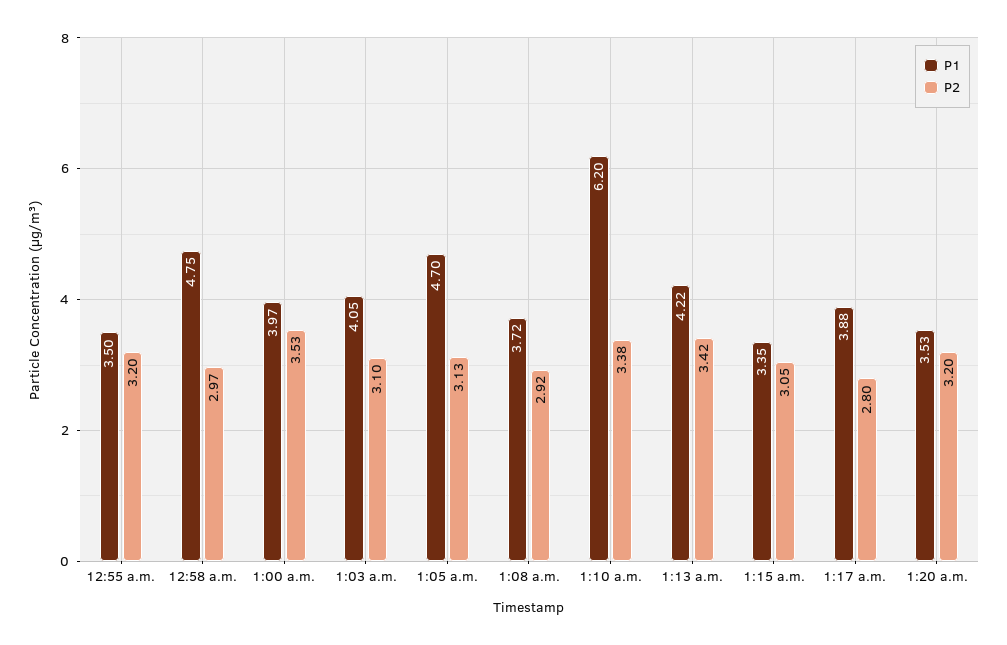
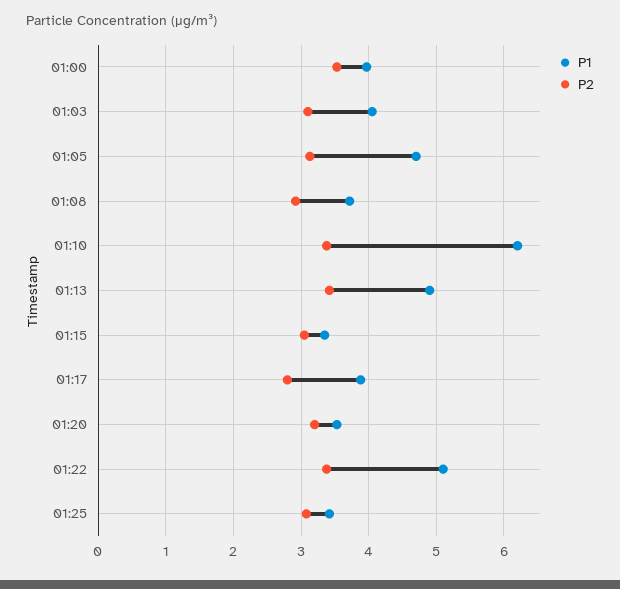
P1, 12:55 a.m.: 3.5 -> none
P2, 12:55 a.m.: 3.2 -> none
P1, 12:58 a.m.: 4.75 -> none
P2, 12:58 a.m.: 2.97 -> none
P1, 1:13 a.m.: 4.22 -> 4.9
P1, 01:22: none -> 5.1
P2, 01:22: none -> 3.4
P1, 01:25: none -> 3.4
P2, 01:25: none -> 3.1

